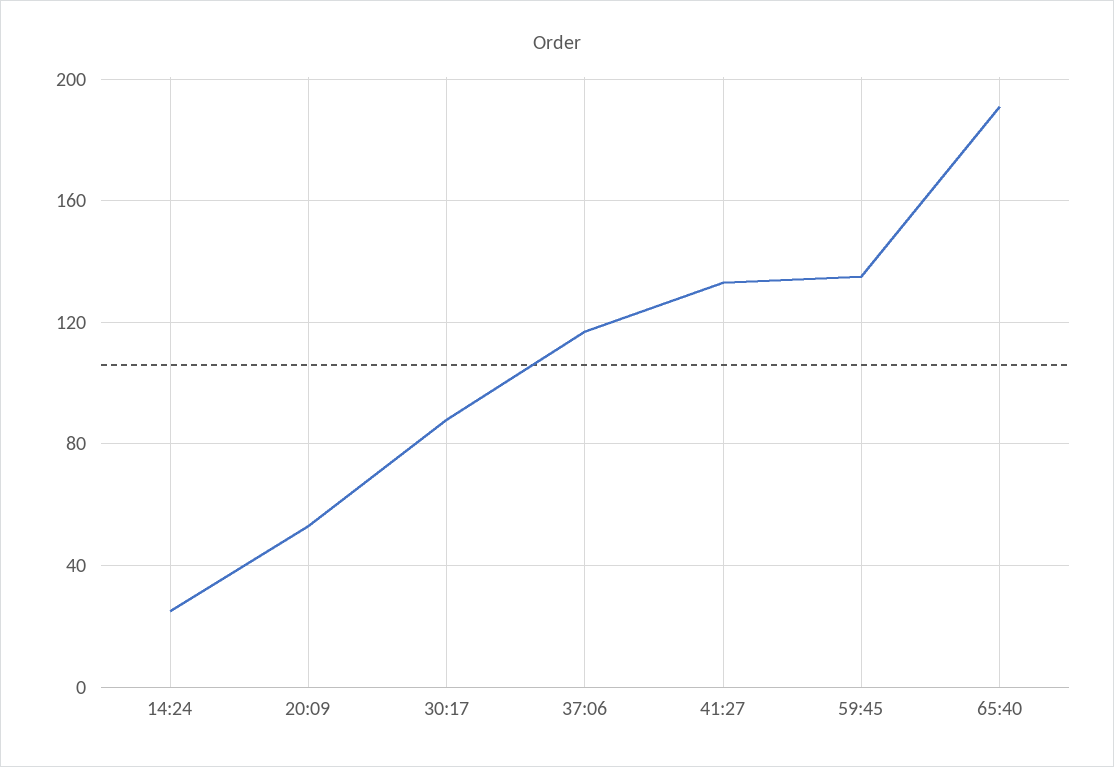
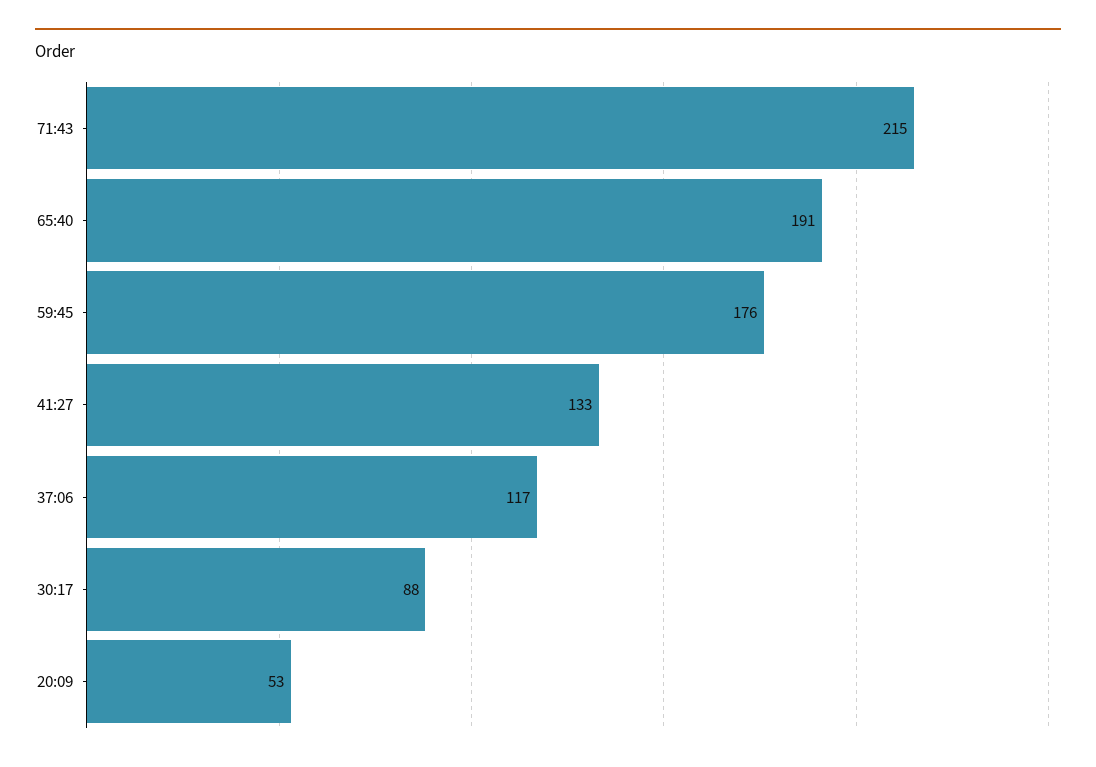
14:24: 25 -> none
59:45: 135 -> 176
71:43: none -> 215

